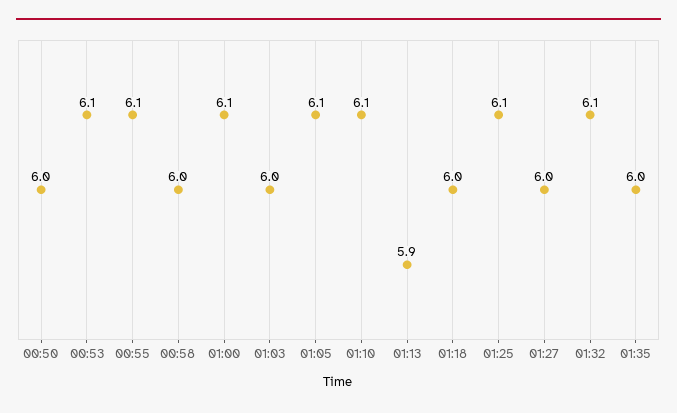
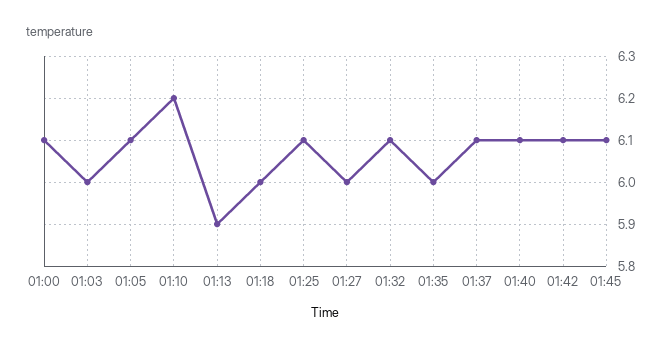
00:50: 6 -> none
00:53: 6.1 -> none
00:55: 6.1 -> none
00:58: 6 -> none
01:10: 6.1 -> 6.2
01:37: none -> 6.1
01:40: none -> 6.1
01:42: none -> 6.1
01:45: none -> 6.1

